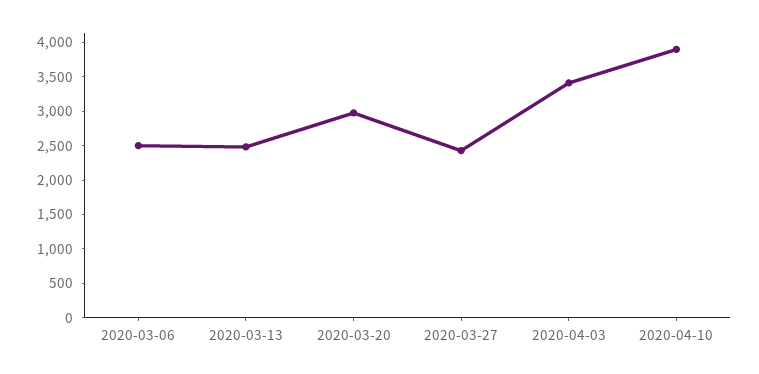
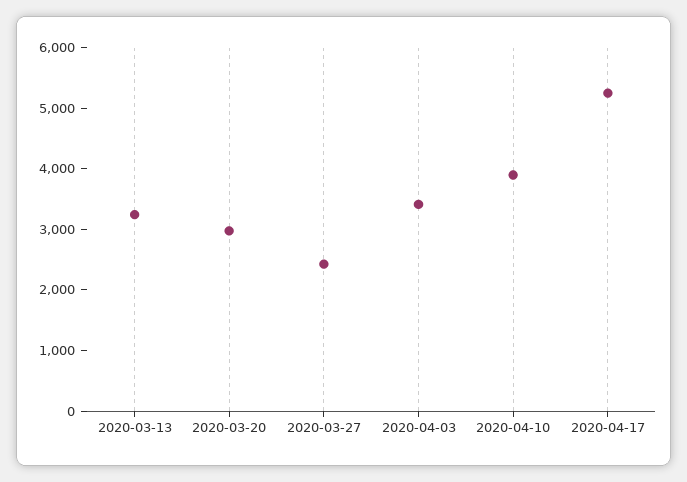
2020-03-06: 2500 -> none
2020-03-13: 2500 -> 3200
2020-04-17: none -> 5200

